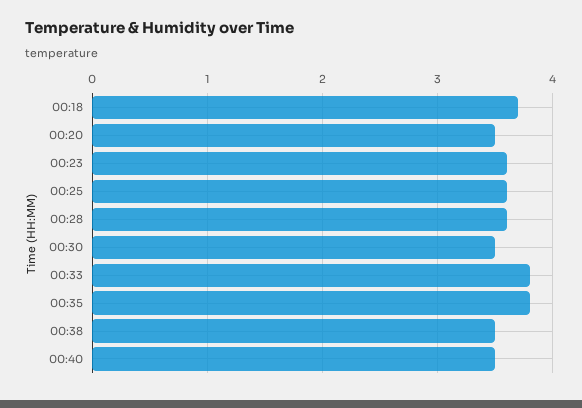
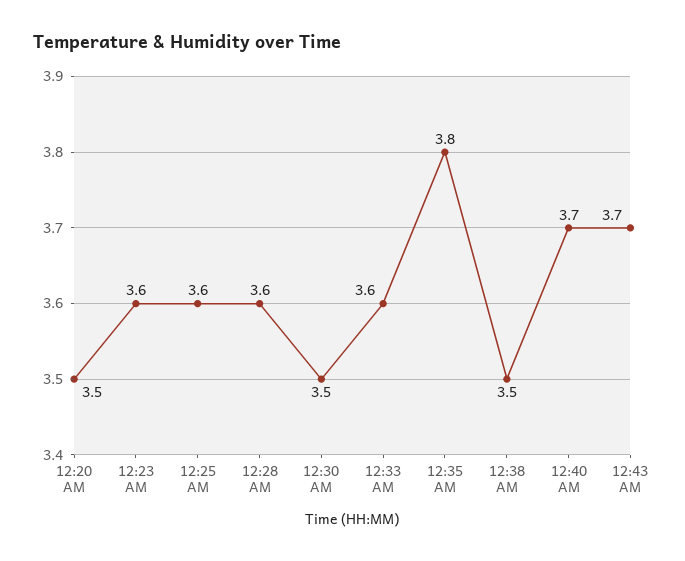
00:18: 3.7 -> none
00:33: 3.8 -> 3.6
00:40: 3.5 -> 3.7
12:43 AM: none -> 3.7

